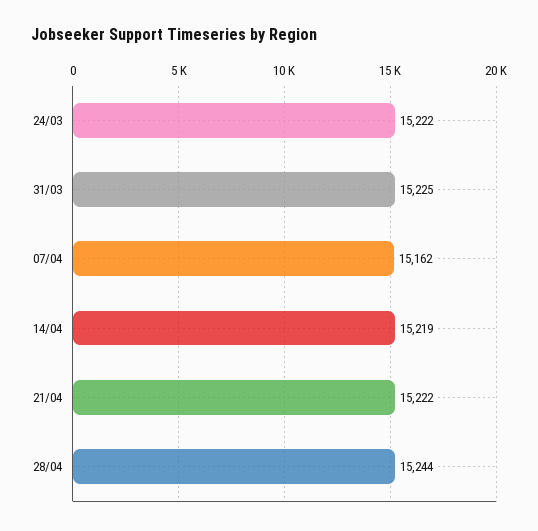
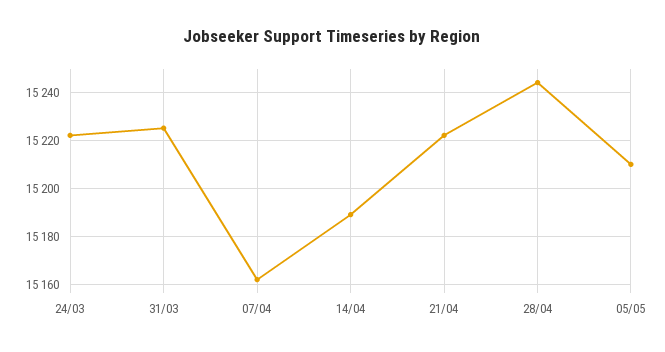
14/04: 15219 -> 15190
05/05: none -> 15210

